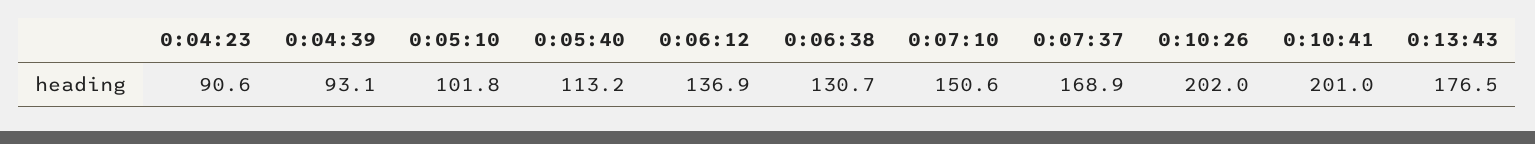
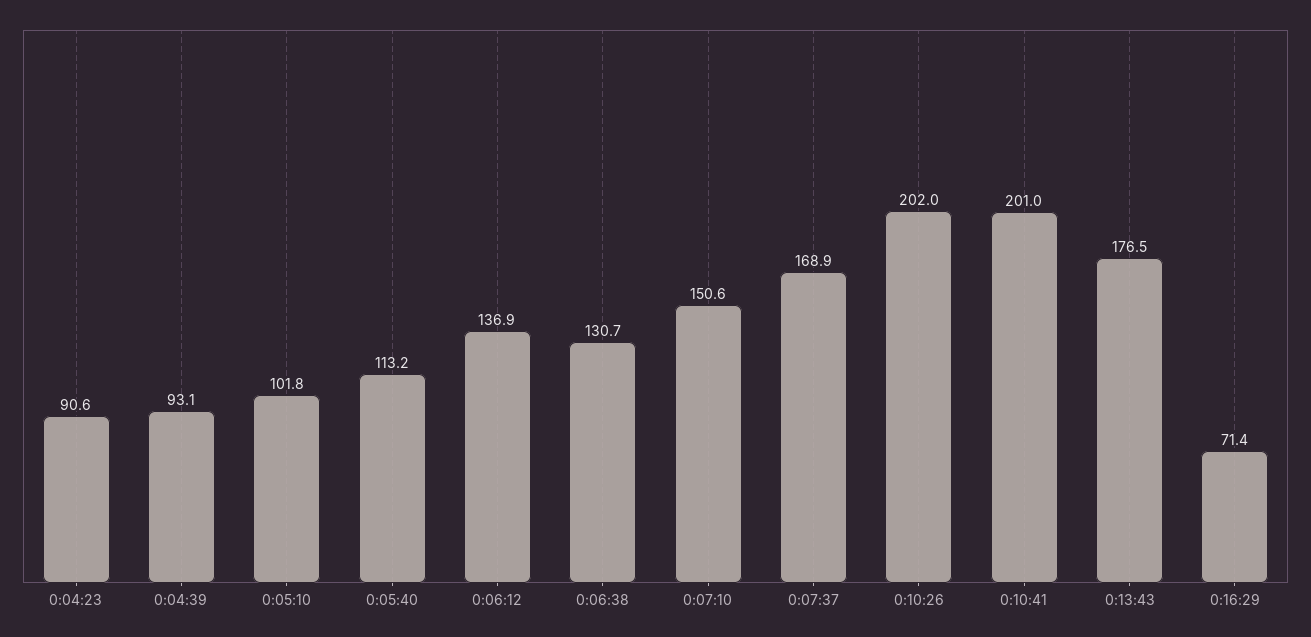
0:16:29: none -> 71.4

